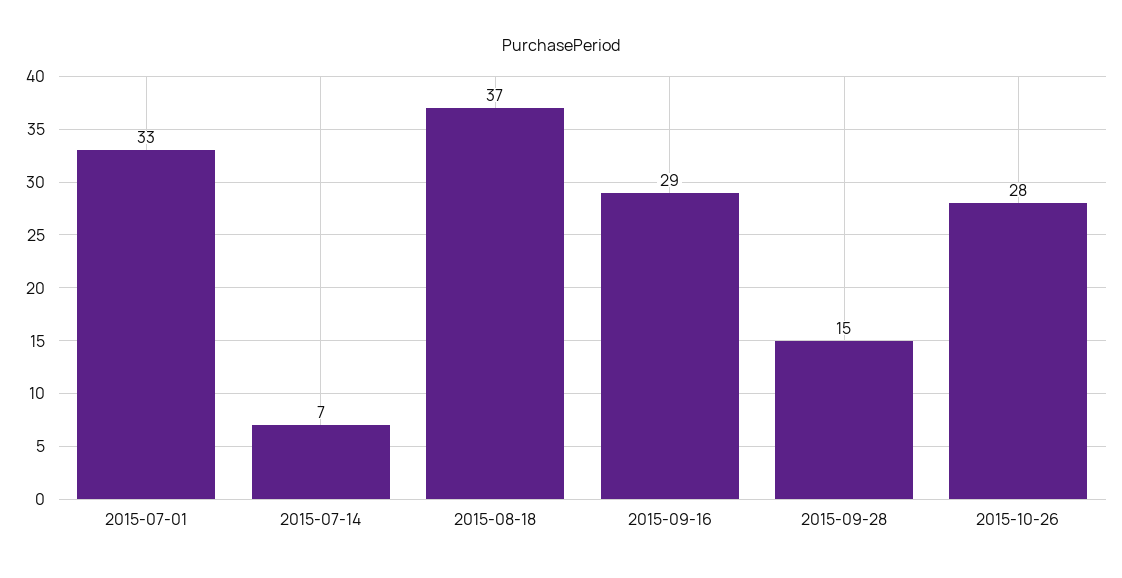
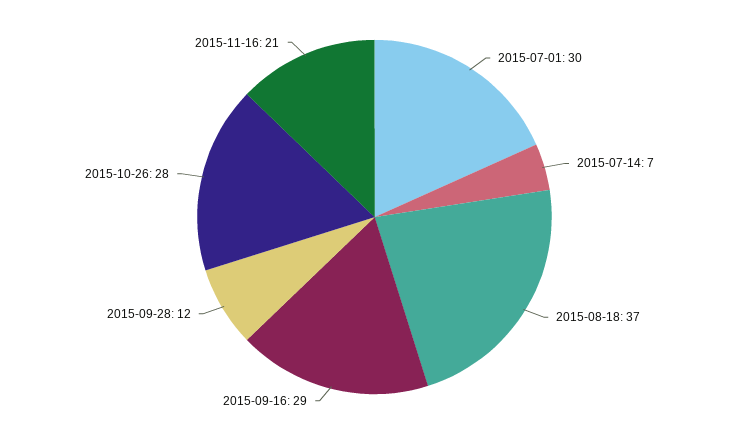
2015-07-01: 33 -> 30
2015-09-28: 15 -> 12
2015-11-16: none -> 21

